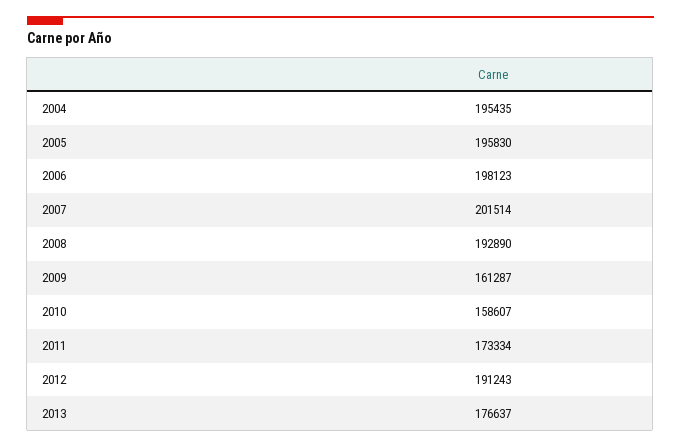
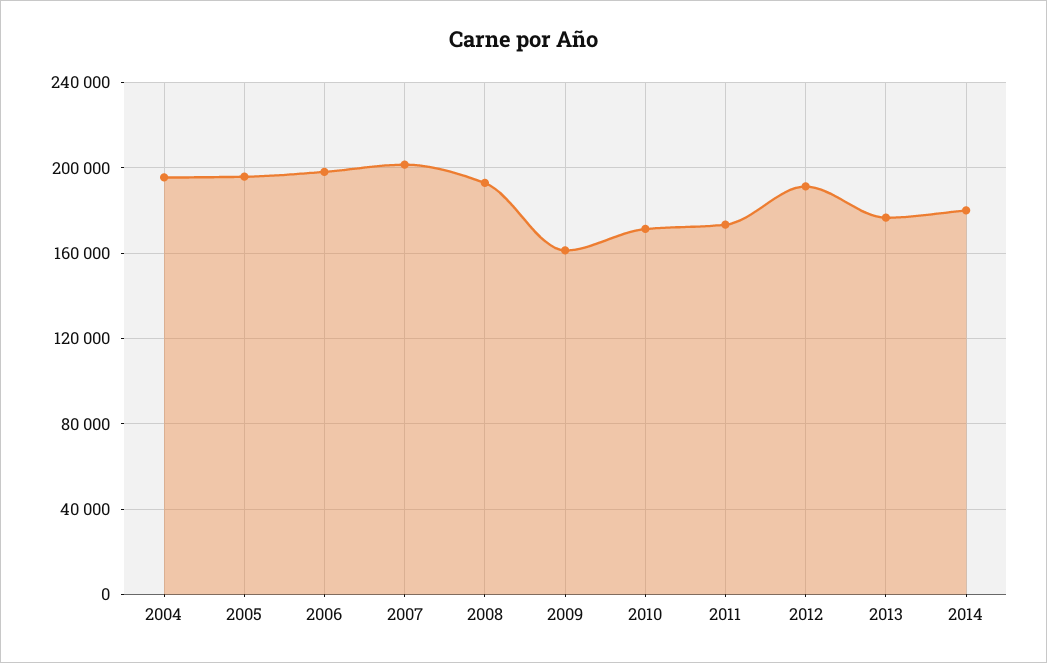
2010: 158607 -> 170000
2014: none -> 180000

